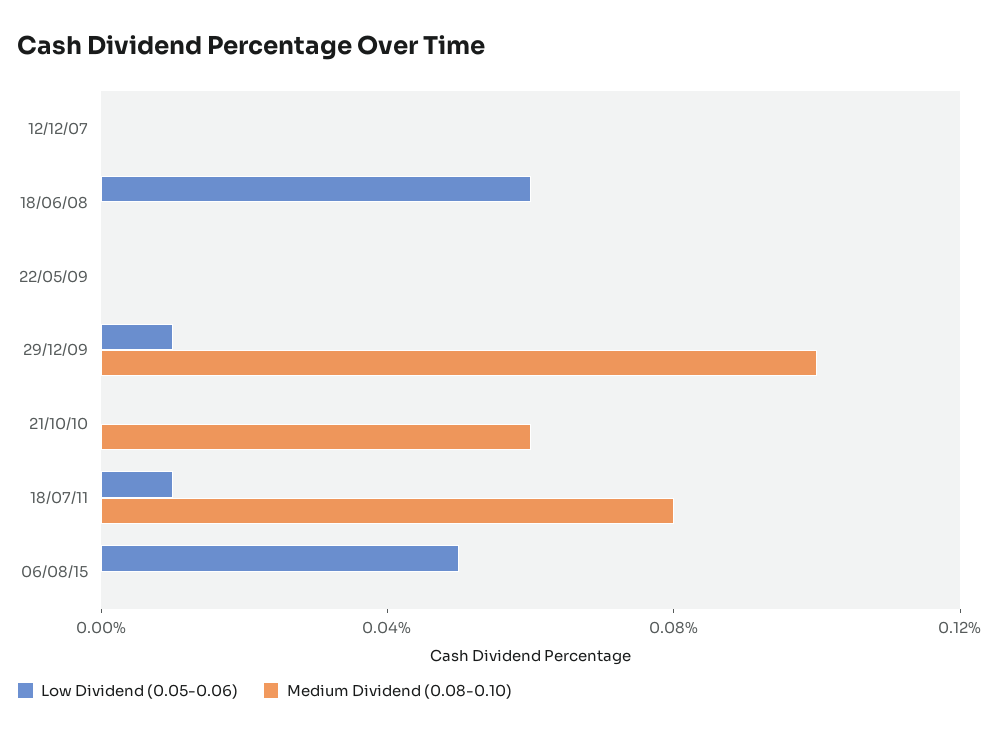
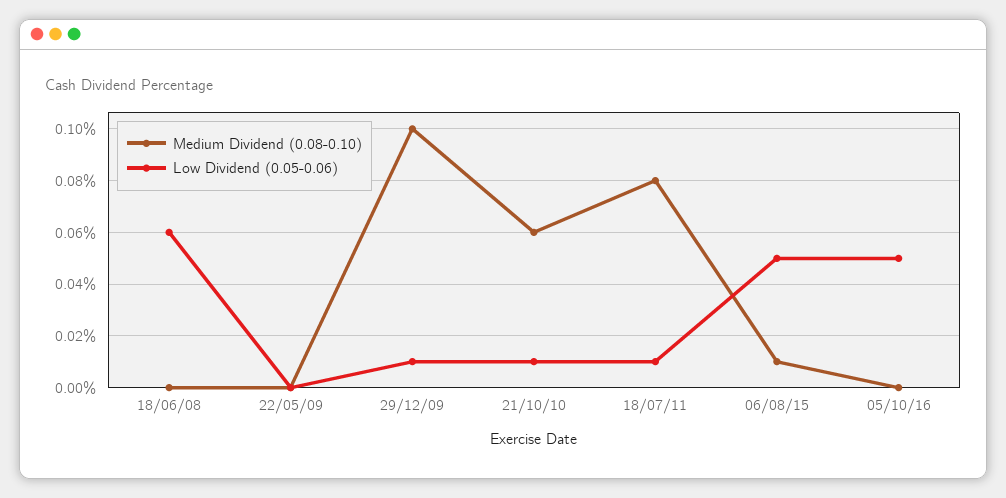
Low Dividend (0.05-0.06), 12/12/07: 0 -> none
Medium Dividend (0.08-0.10), 12/12/07: 0 -> none
Low Dividend (0.05-0.06), 21/10/10: 0 -> 0.01
Medium Dividend (0.08-0.10), 06/08/15: 0 -> 0.01
Medium Dividend (0.08-0.10), 05/10/16: none -> 0
Low Dividend (0.05-0.06), 05/10/16: none -> 0.05

